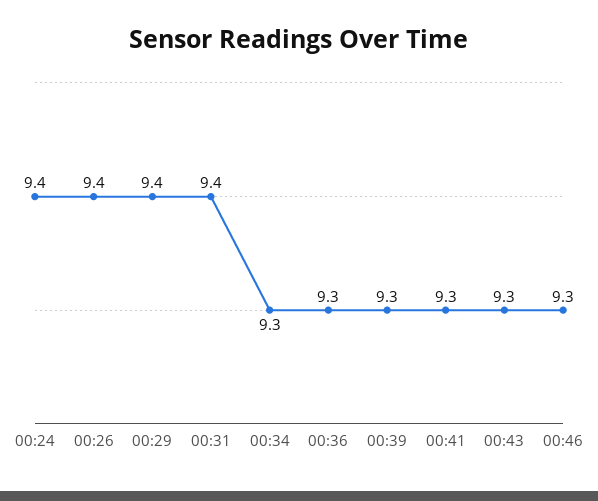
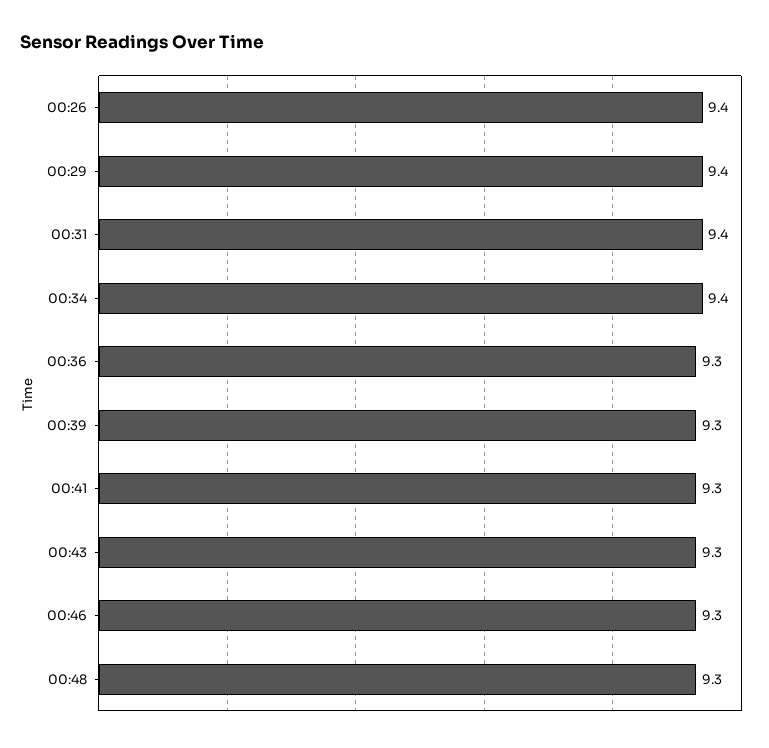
00:24: 9.4 -> none
00:34: 9.3 -> 9.4
00:48: none -> 9.3

